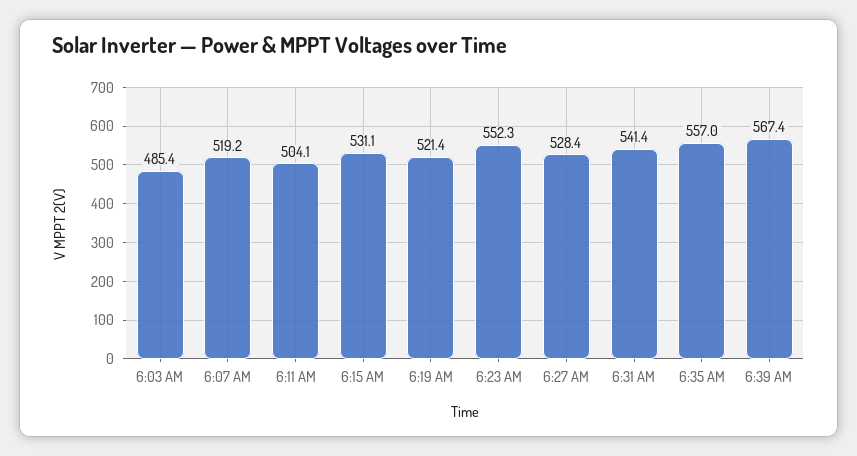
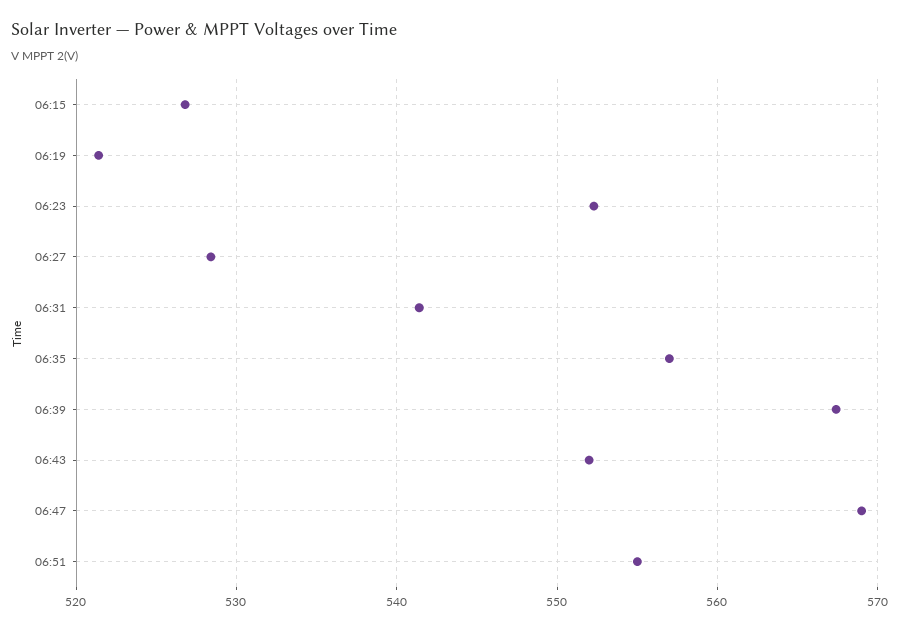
6:03 AM: 485.4 -> none
6:07 AM: 519.2 -> none
6:11 AM: 504.1 -> none
6:15 AM: 531.1 -> 527
06:43: none -> 552
06:47: none -> 569
06:51: none -> 555

